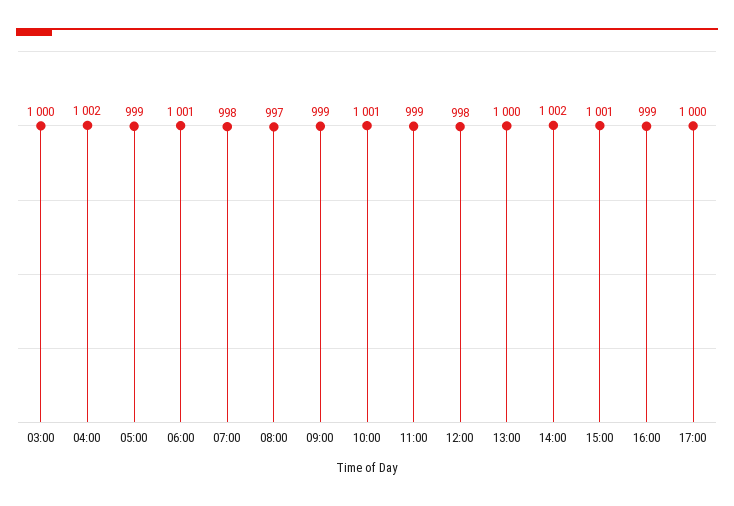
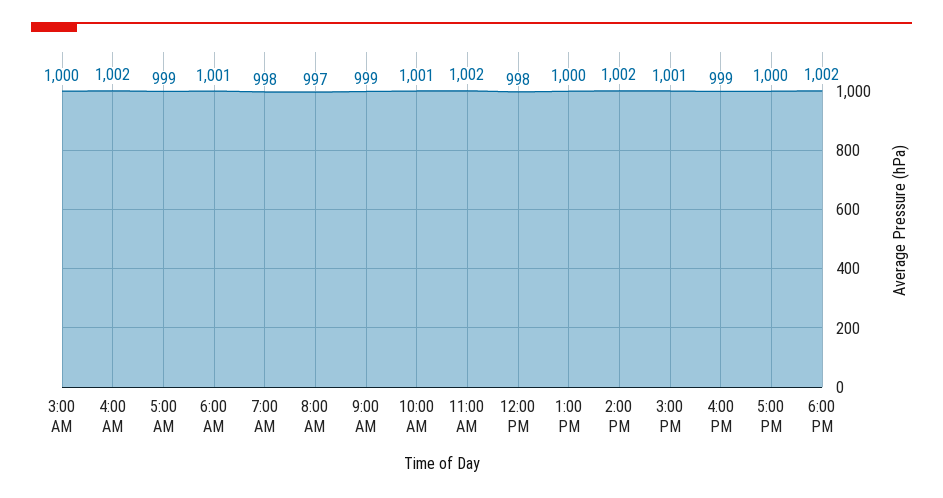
11:00: 999 -> 1002
6:00 PM: none -> 1002

